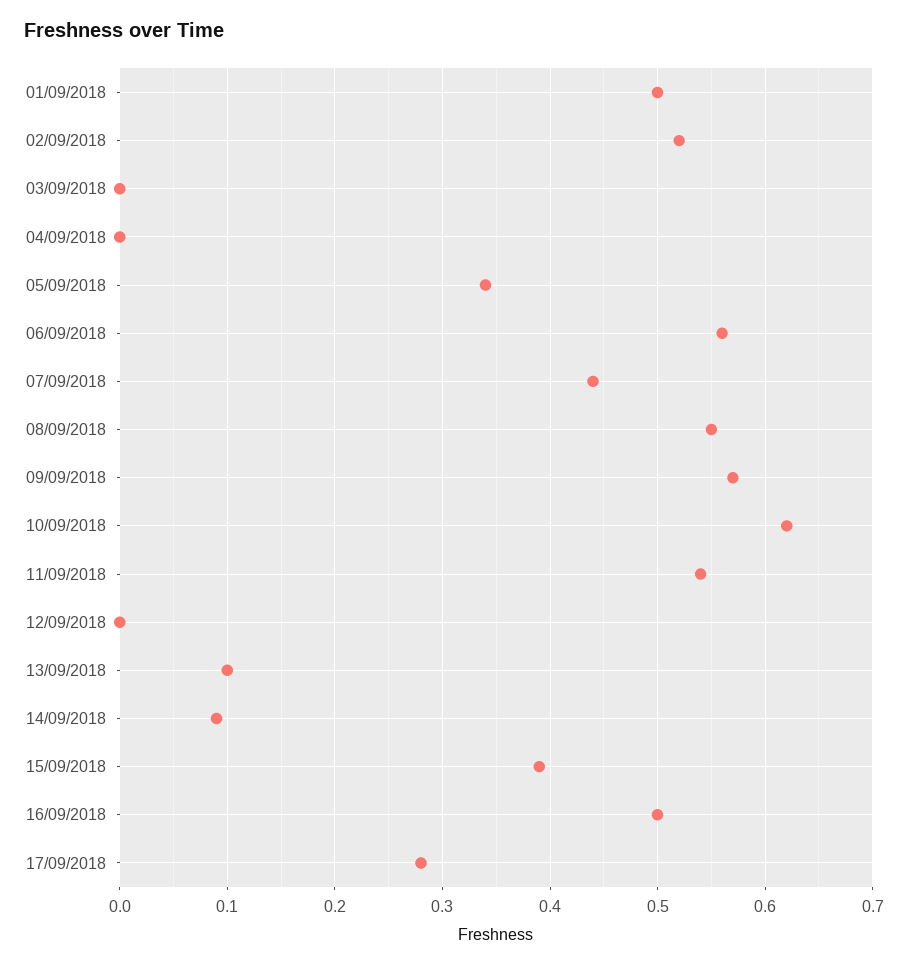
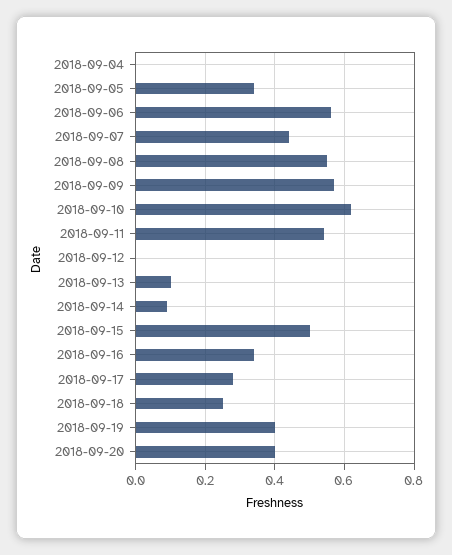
01/09/2018: 0.5 -> none
02/09/2018: 0.52 -> none
03/09/2018: 0 -> none
15/09/2018: 0.39 -> 0.5
16/09/2018: 0.5 -> 0.35
2018-09-18: none -> 0.25
2018-09-19: none -> 0.4
2018-09-20: none -> 0.4

